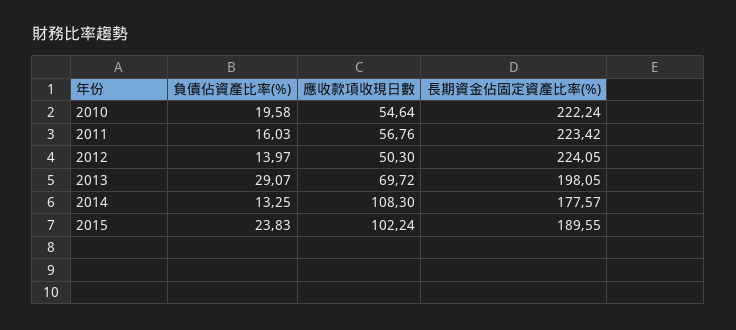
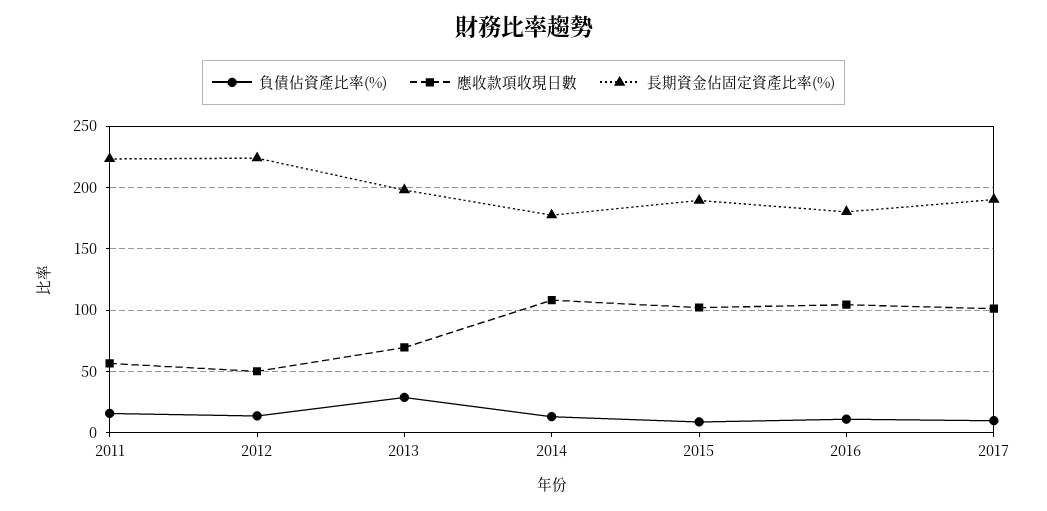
負債佔資產比率(%), 2010: 19.58 -> none
應收款項收現日數, 2010: 54.64 -> none
長期資金佔固定資產比率(%), 2010: 222.24 -> none
負債佔資產比率(%), 2015: 23.83 -> 10
負債佔資產比率(%), 2016: none -> 10
應收款項收現日數, 2016: none -> 105
長期資金佔固定資產比率(%), 2016: none -> 180
負債佔資產比率(%), 2017: none -> 10
應收款項收現日數, 2017: none -> 100
長期資金佔固定資產比率(%), 2017: none -> 190

